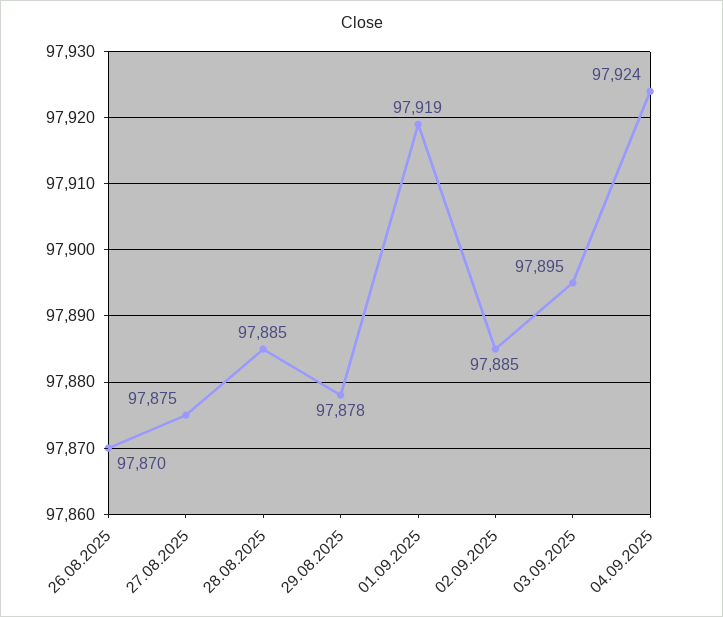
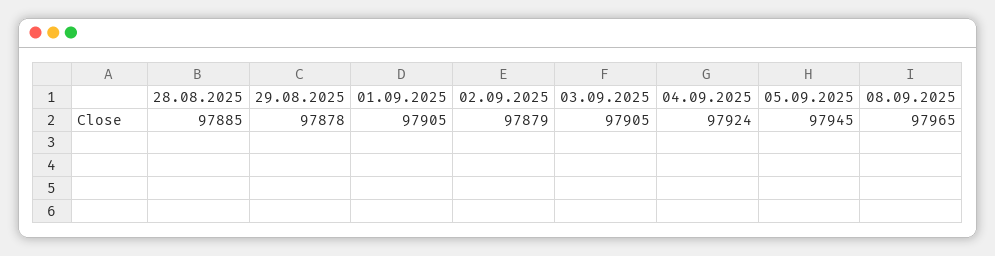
26.08.2025: 97870 -> none
27.08.2025: 97875 -> none
01.09.2025: 97919 -> 97905
02.09.2025: 97885 -> 97879
03.09.2025: 97895 -> 97905
05.09.2025: none -> 97945
08.09.2025: none -> 97965

